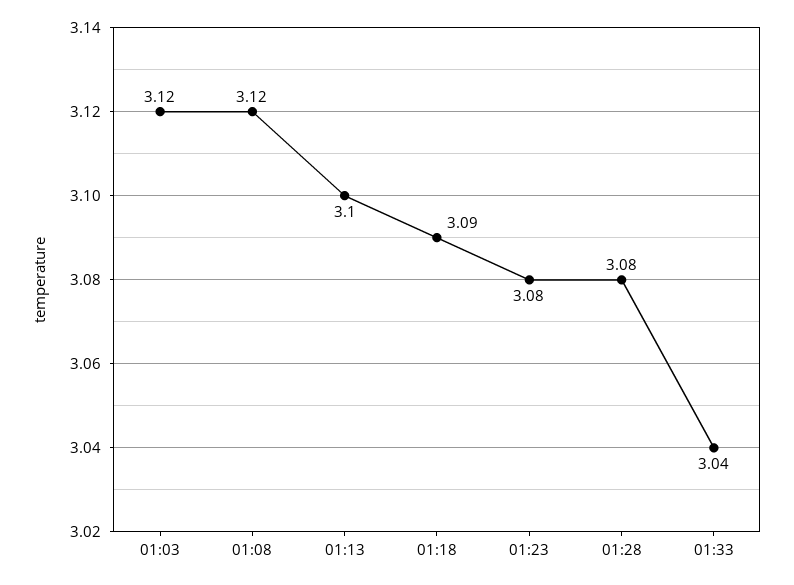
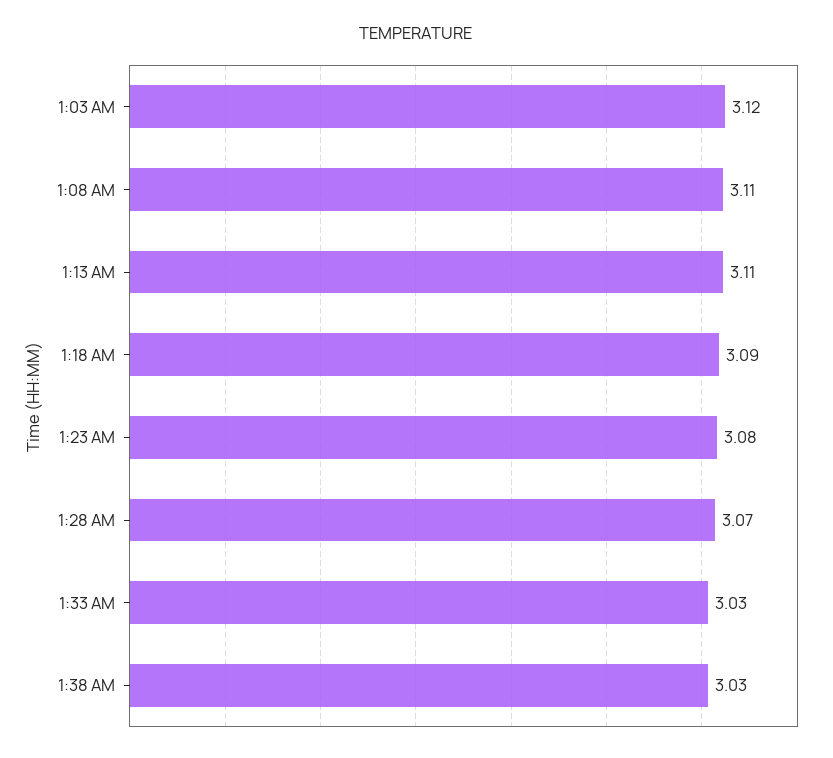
01:08: 3.12 -> 3.11
01:13: 3.1 -> 3.11
01:28: 3.08 -> 3.07
01:33: 3.04 -> 3.03
1:38 AM: none -> 3.03

